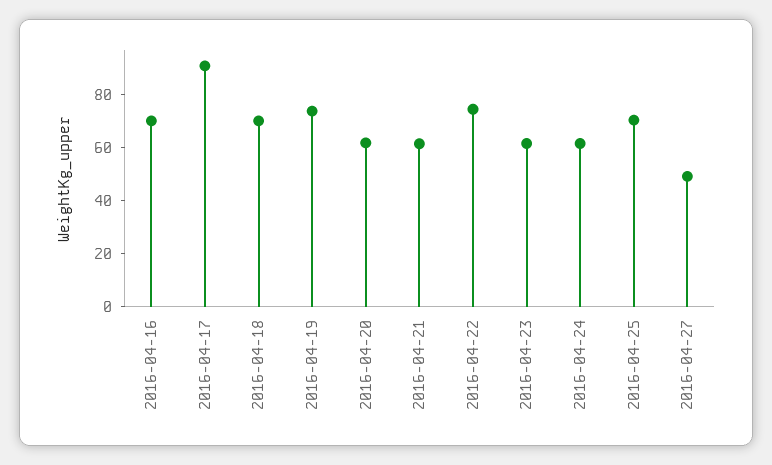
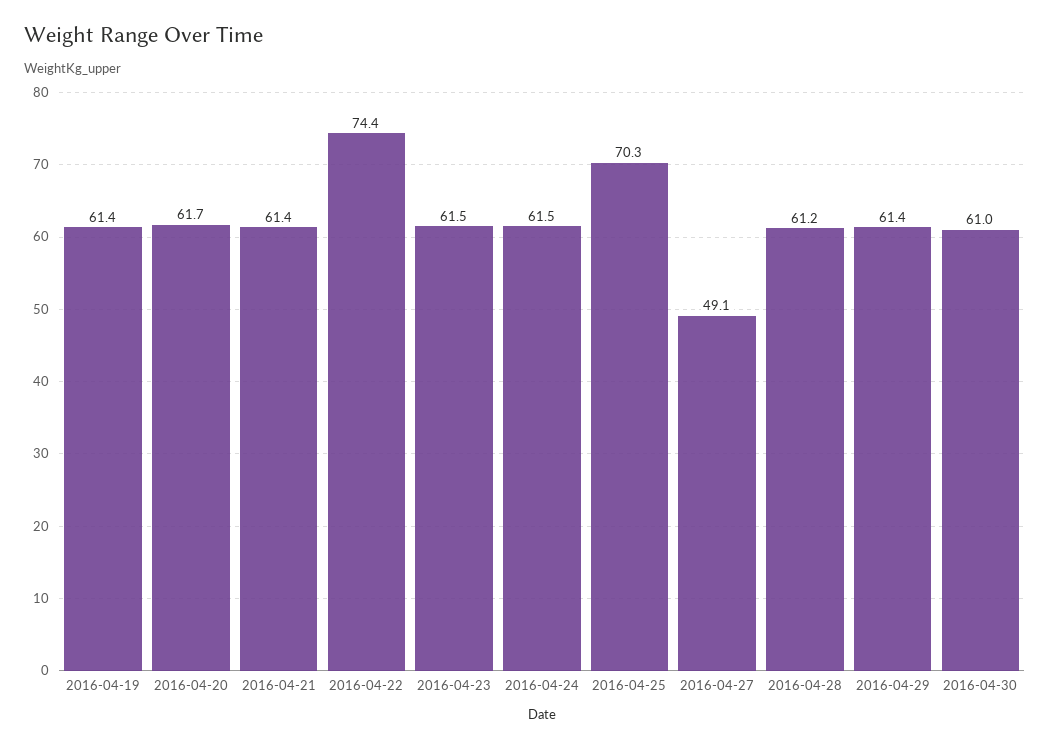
2016-04-16: 70 -> none
2016-04-17: 90 -> none
2016-04-18: 70 -> none
2016-04-19: 75 -> 61.4
2016-04-28: none -> 61.2
2016-04-29: none -> 61.4
2016-04-30: none -> 61

